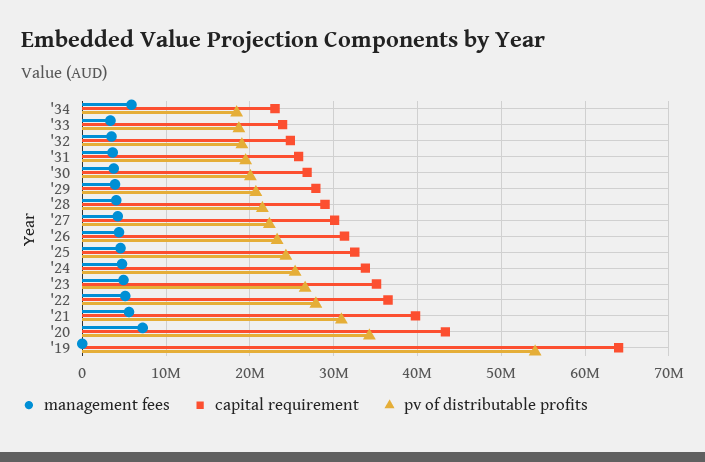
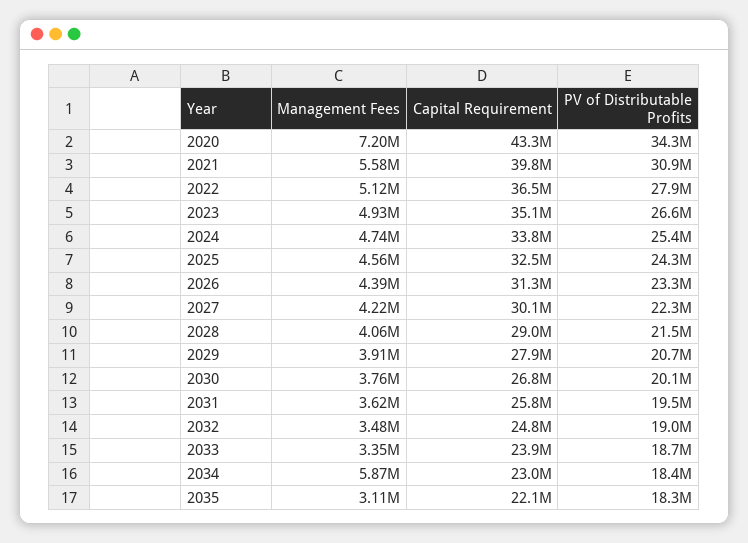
management fees, '19: 0 -> none
capital requirement, '19: 64000000 -> none
pv of distributable profits, '19: 54000000 -> none
management fees, 2035: none -> 3110000
capital requirement, 2035: none -> 22100000
pv of distributable profits, 2035: none -> 18300000

